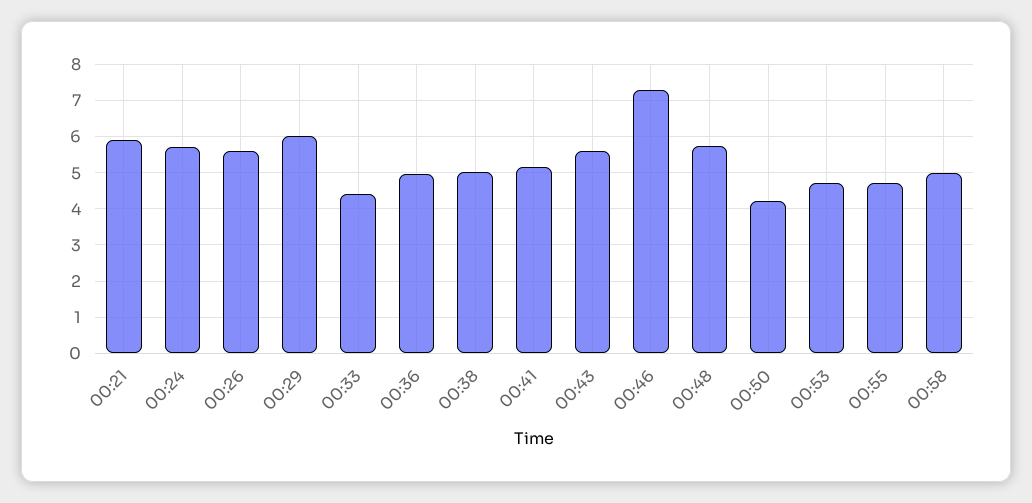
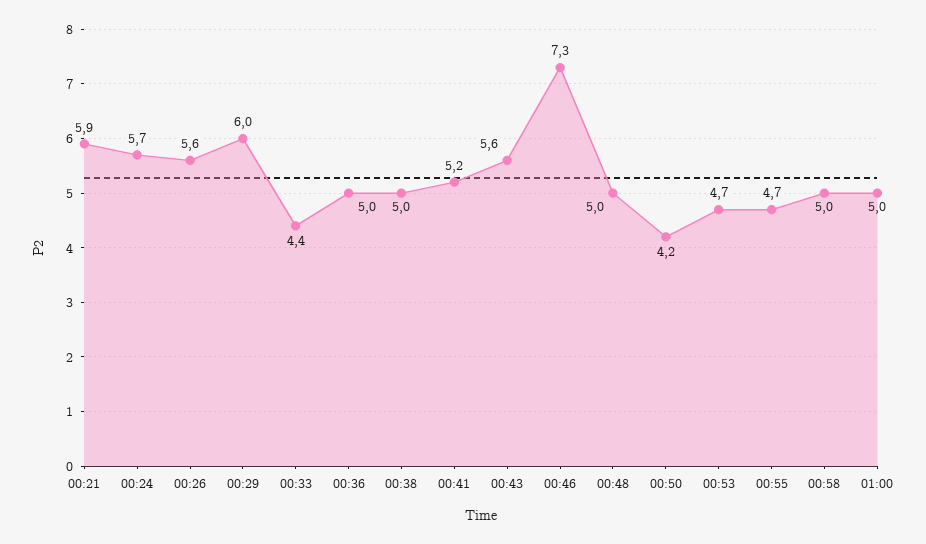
00:48: 5.8 -> 5
01:00: none -> 5

